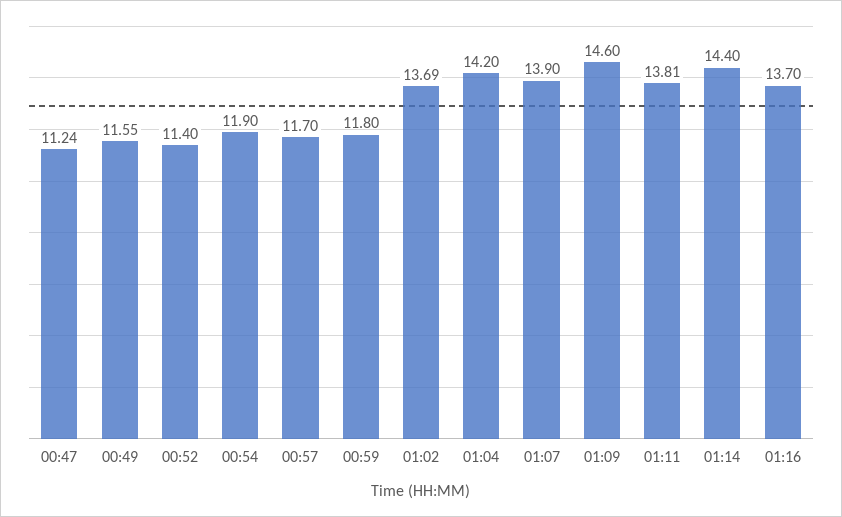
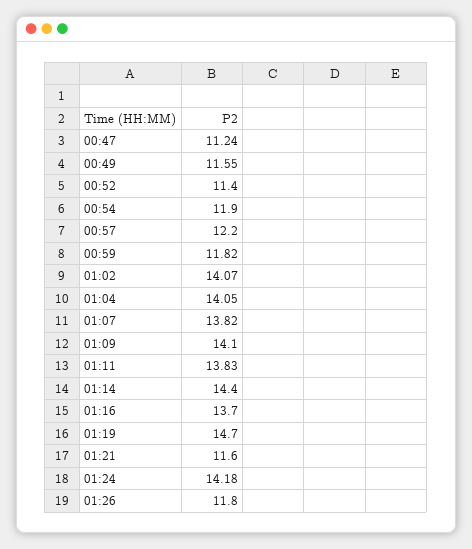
00:57: 11.7 -> 12.2
00:59: 11.8 -> 11.82
01:02: 13.69 -> 14.07
01:04: 14.2 -> 14.05
01:07: 13.9 -> 13.82
01:09: 14.6 -> 14.1
01:11: 13.81 -> 13.83
01:19: none -> 14.7
01:21: none -> 11.6
01:24: none -> 14.18
01:26: none -> 11.8

